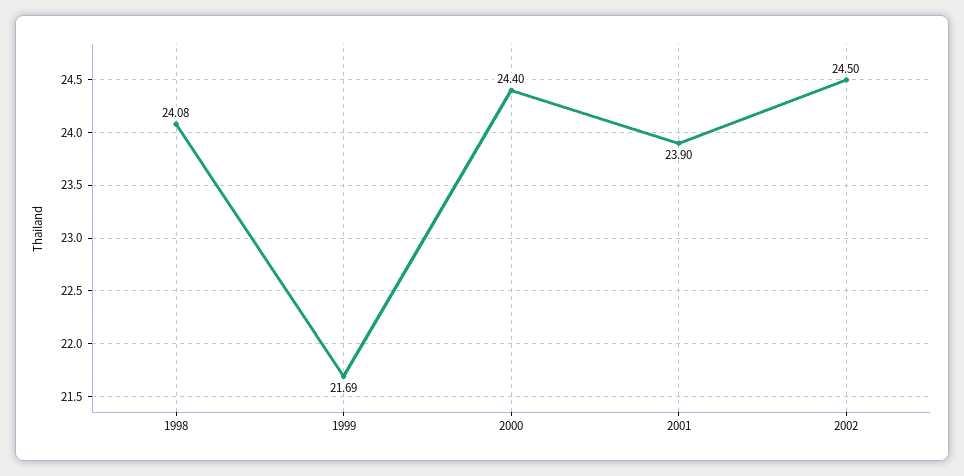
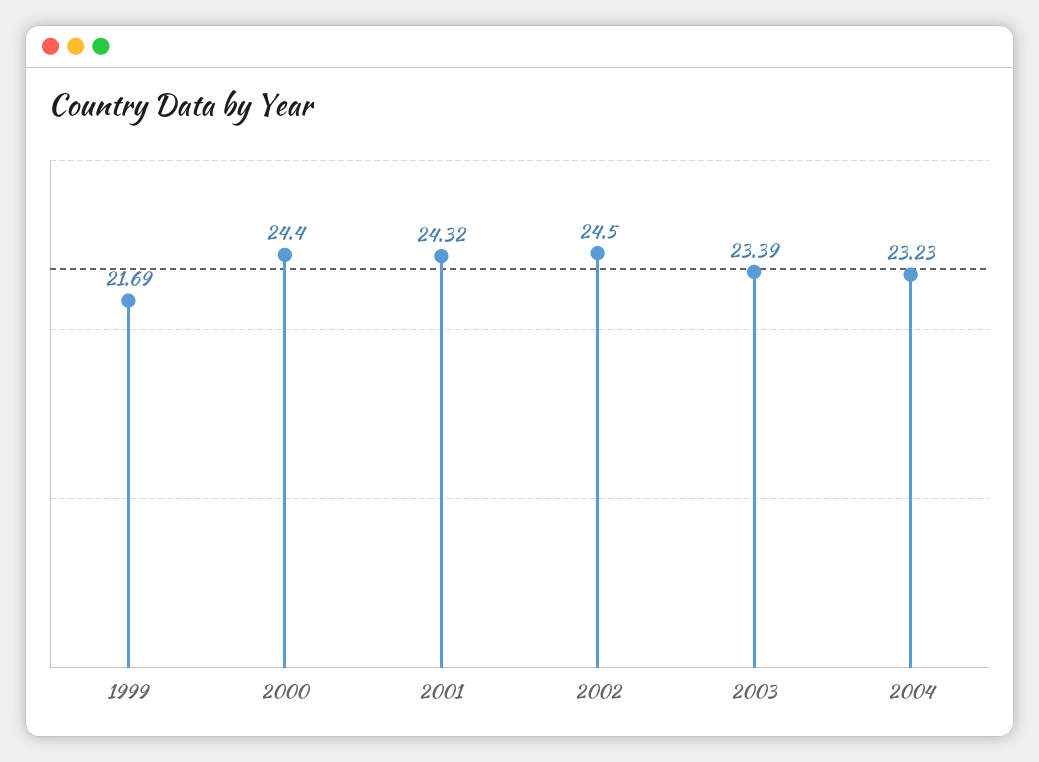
1998: 24.08 -> none
2001: 23.9 -> 24.32
2003: none -> 23.39
2004: none -> 23.23

